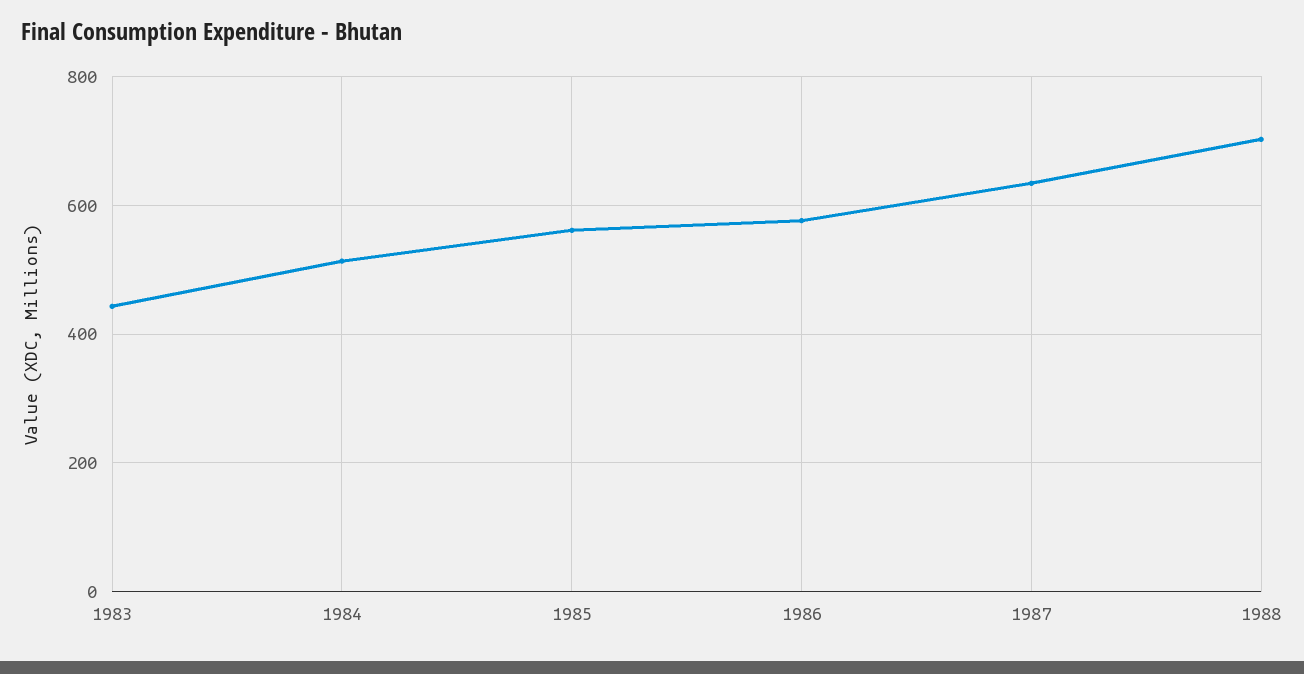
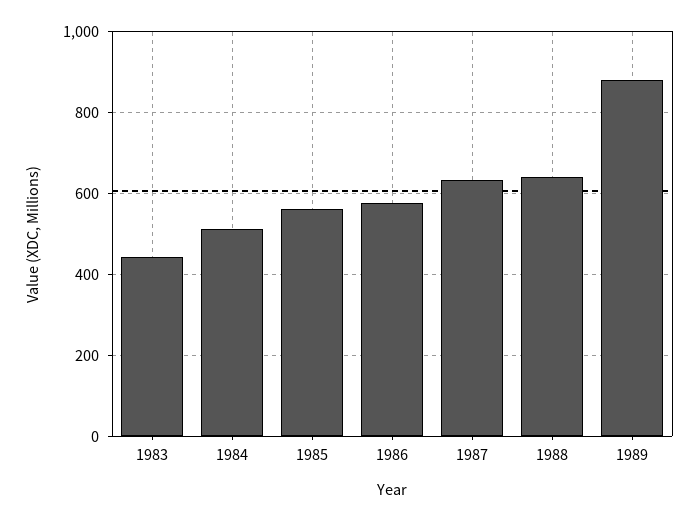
1988: 700 -> 640
1989: none -> 880

